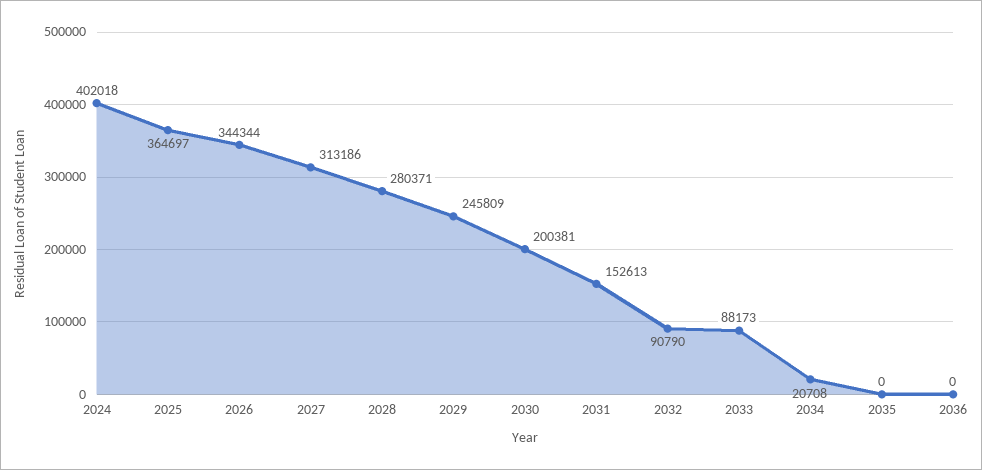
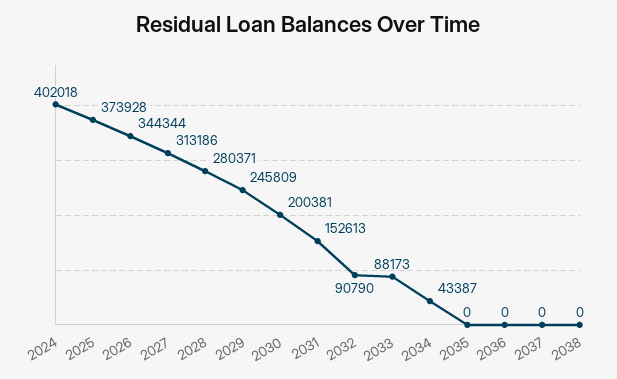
2025: 364697 -> 373928
2034: 20708 -> 43387
2037: none -> 0
2038: none -> 0

